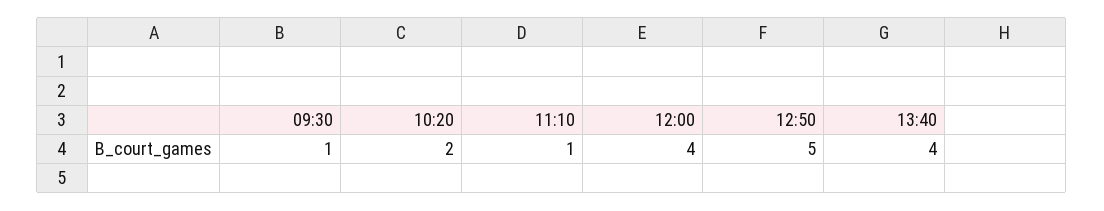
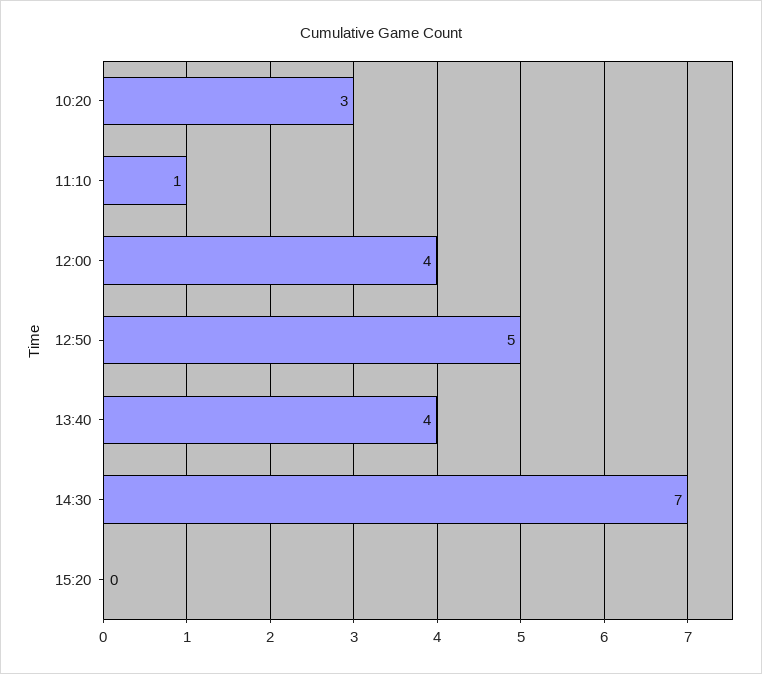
09:30: 1 -> none
10:20: 2 -> 3
14:30: none -> 7
15:20: none -> 0

